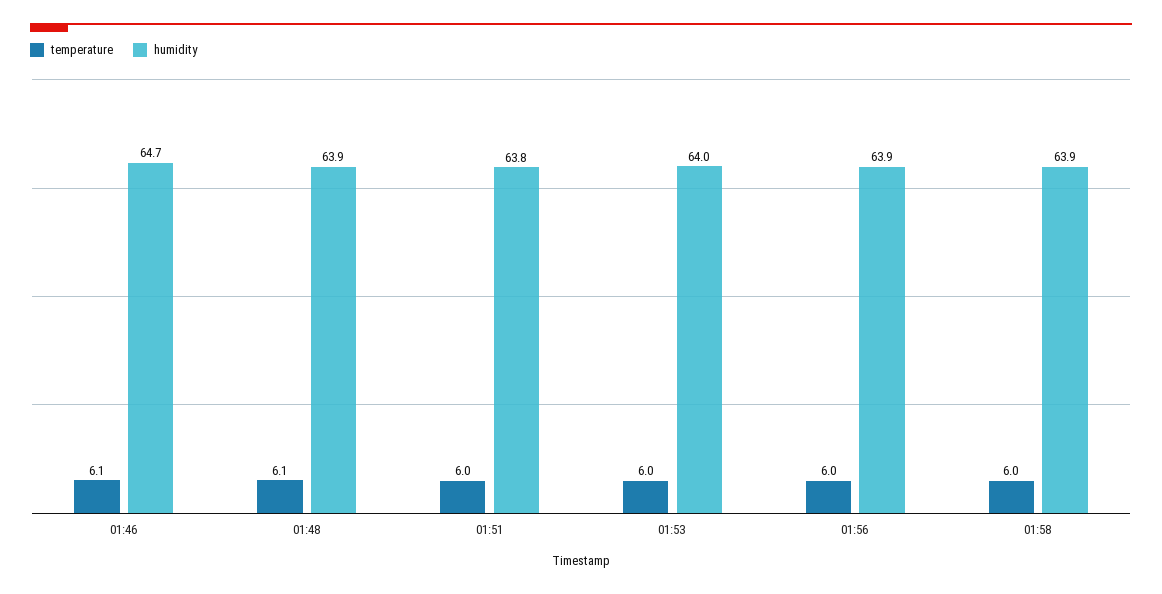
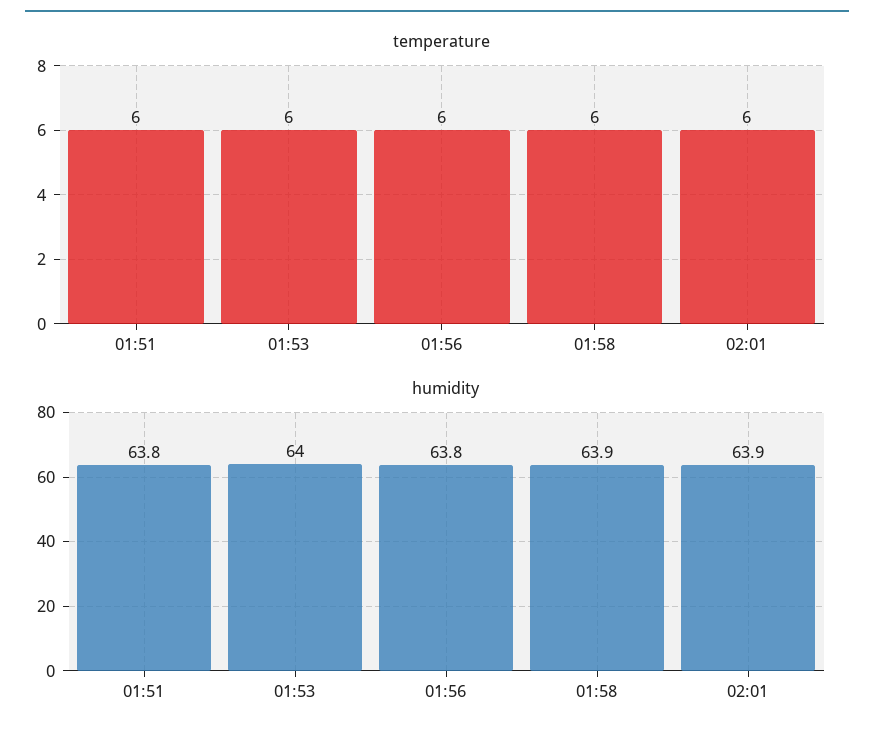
temperature, 01:46: 6.1 -> none
humidity, 01:46: 64.7 -> none
temperature, 01:48: 6.1 -> none
humidity, 01:48: 63.9 -> none
humidity, 01:56: 63.9 -> 63.8
temperature, 02:01: none -> 6
humidity, 02:01: none -> 63.9

